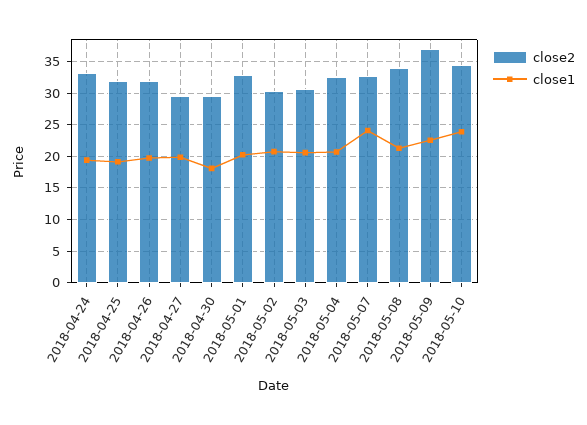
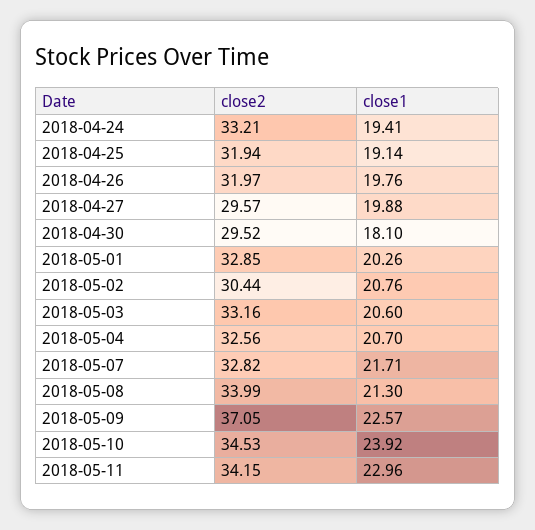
close2, 2018-05-03: 31 -> 33.16
close1, 2018-05-07: 24 -> 21.71
close2, 2018-05-11: none -> 34.15
close1, 2018-05-11: none -> 22.96

